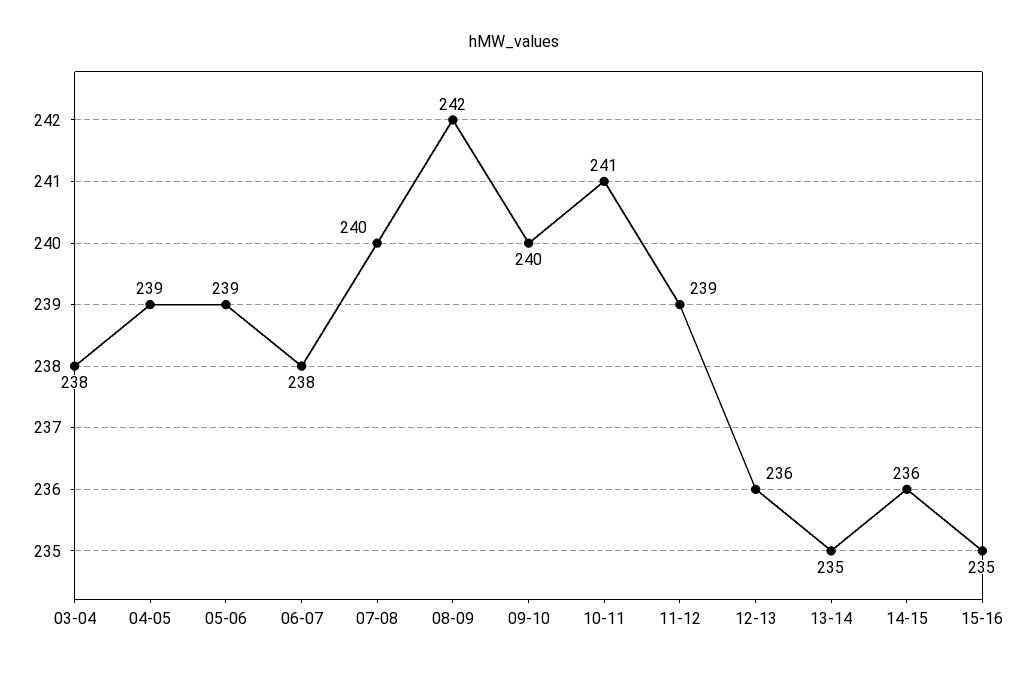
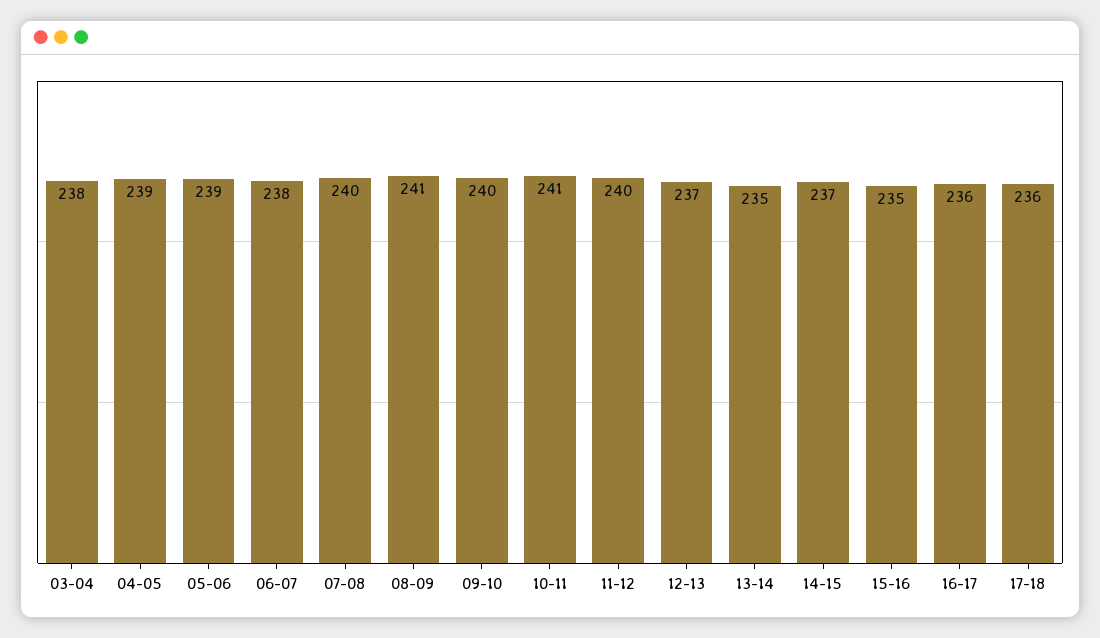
08-09: 242 -> 241
11-12: 239 -> 240
12-13: 236 -> 237
14-15: 236 -> 237
16-17: none -> 236
17-18: none -> 236

